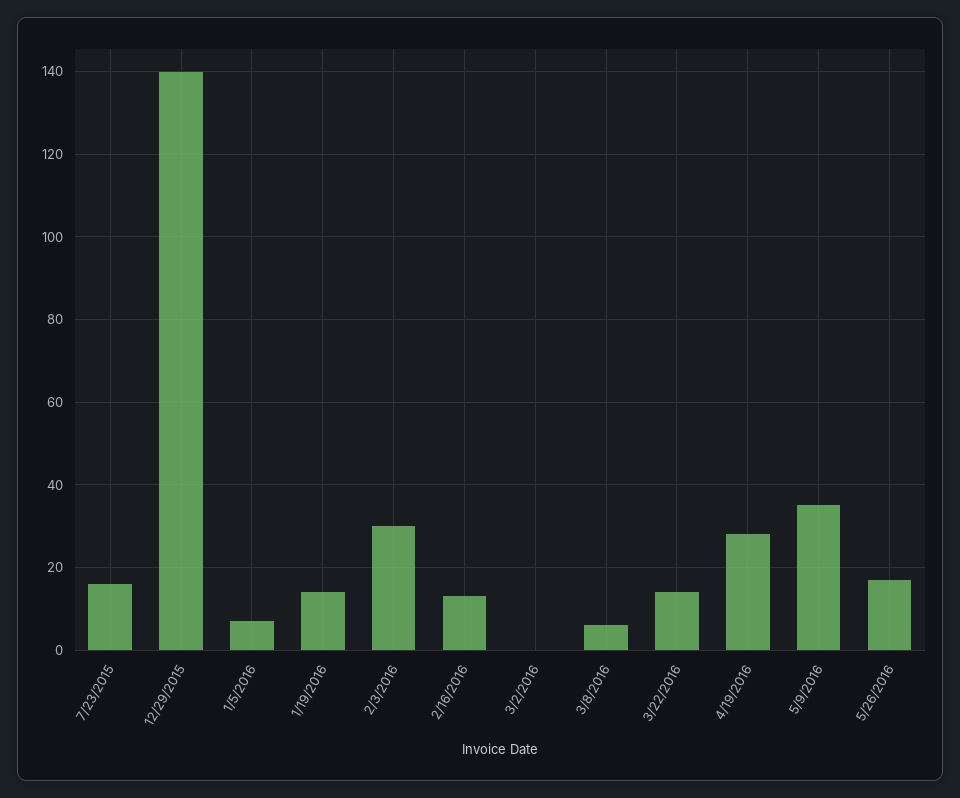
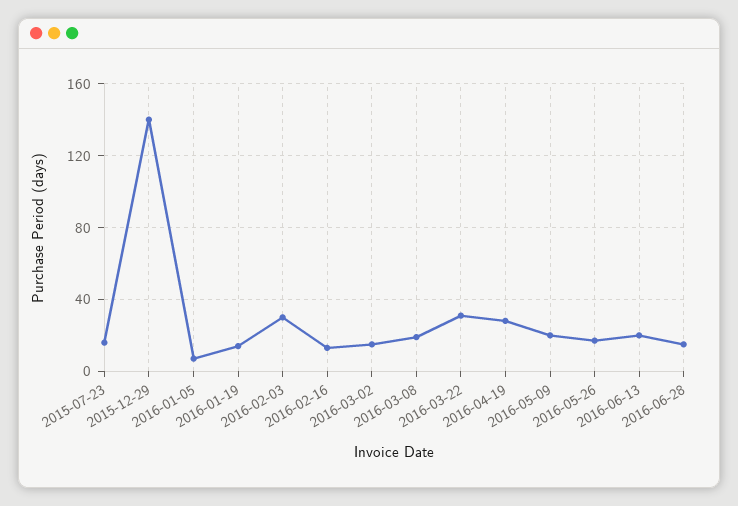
3/2/2016: 0 -> 15
3/8/2016: 5 -> 20
3/22/2016: 15 -> 30
5/9/2016: 35 -> 20
2016-06-13: none -> 20
2016-06-28: none -> 15

